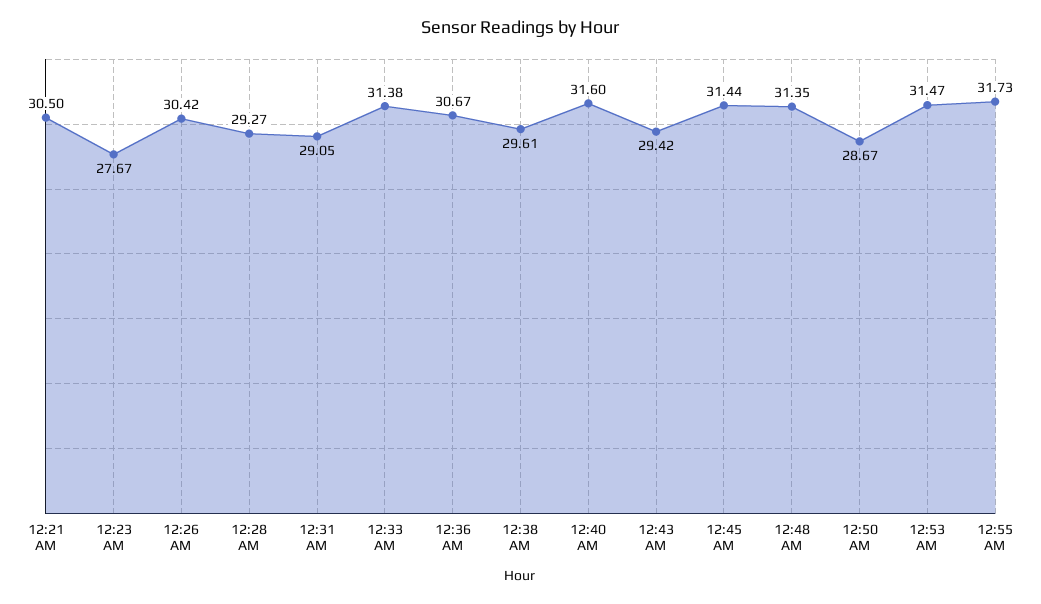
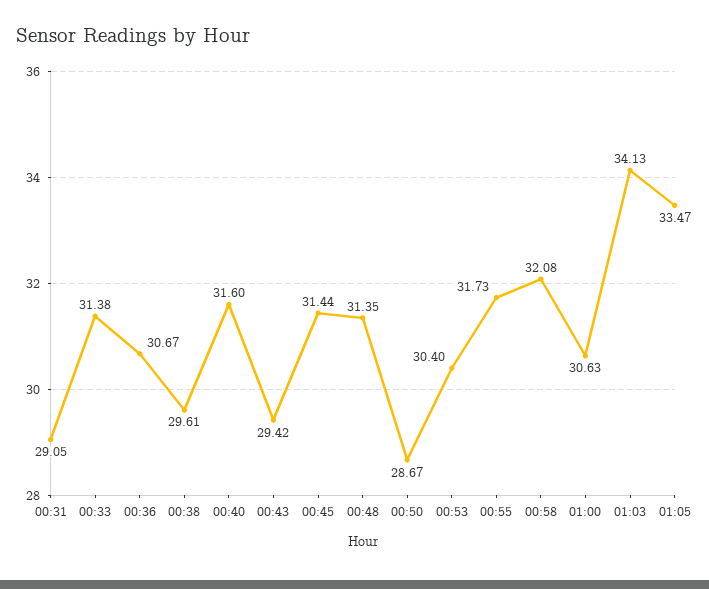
12:21 AM: 30.5 -> none
12:23 AM: 27.67 -> none
12:26 AM: 30.42 -> none
12:28 AM: 29.27 -> none
12:53 AM: 31.47 -> 30.4
00:58: none -> 32.08
01:00: none -> 30.63
01:03: none -> 34.13
01:05: none -> 33.47

